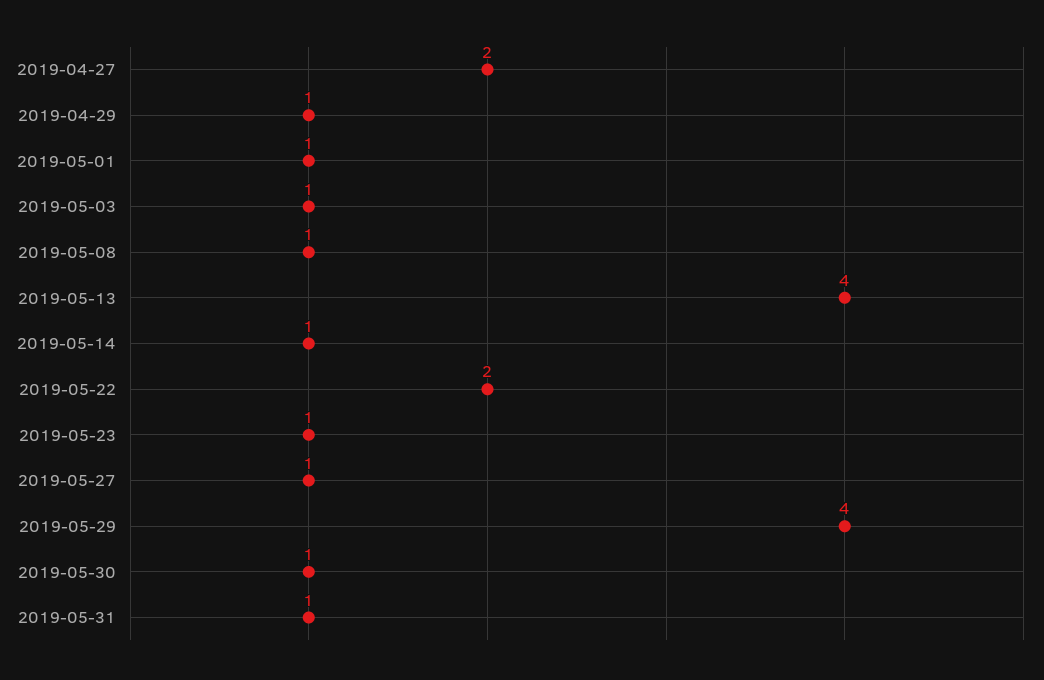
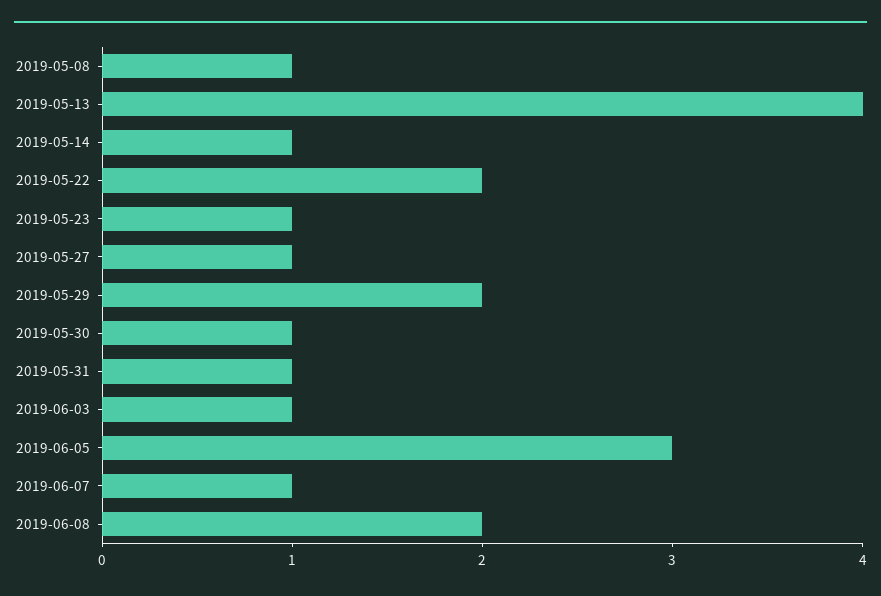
2019-04-27: 2 -> none
2019-04-29: 1 -> none
2019-05-01: 1 -> none
2019-05-03: 1 -> none
2019-05-29: 4 -> 2
2019-06-03: none -> 1
2019-06-05: none -> 3
2019-06-07: none -> 1
2019-06-08: none -> 2

